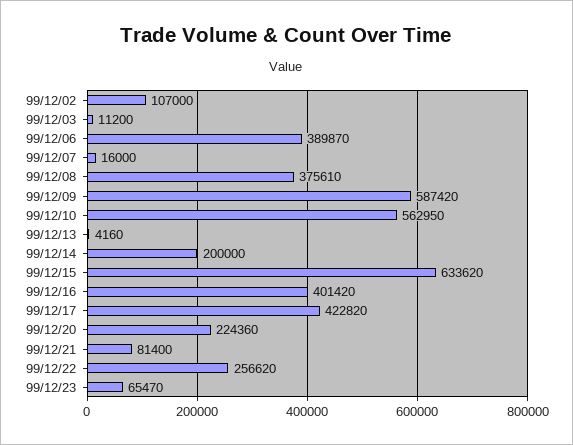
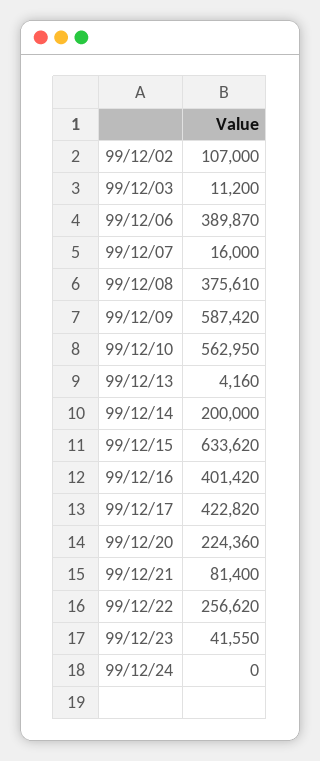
99/12/23: 65470 -> 41550
99/12/24: none -> 0

